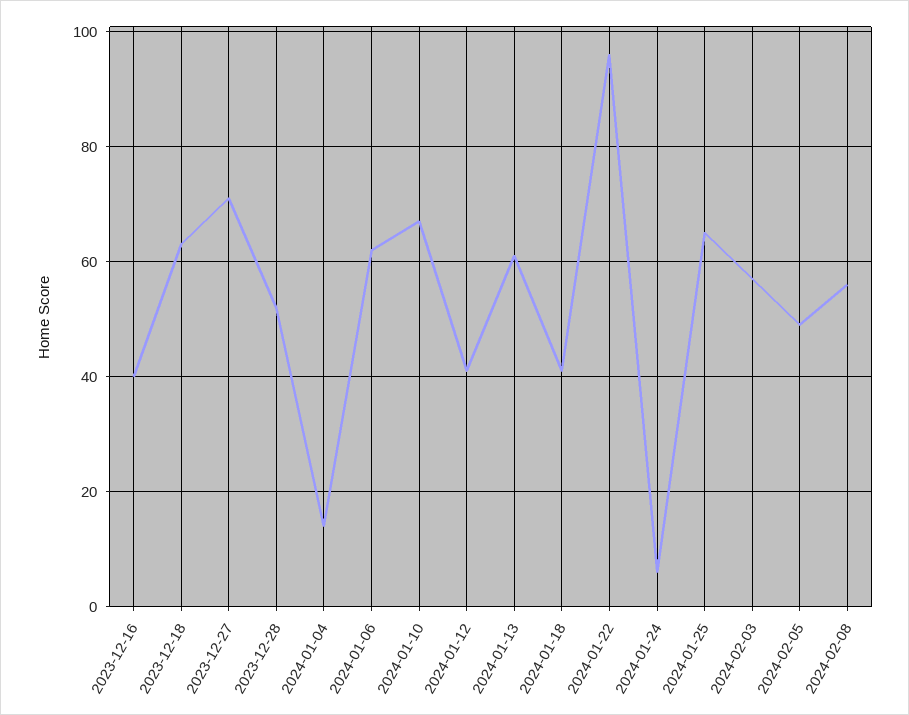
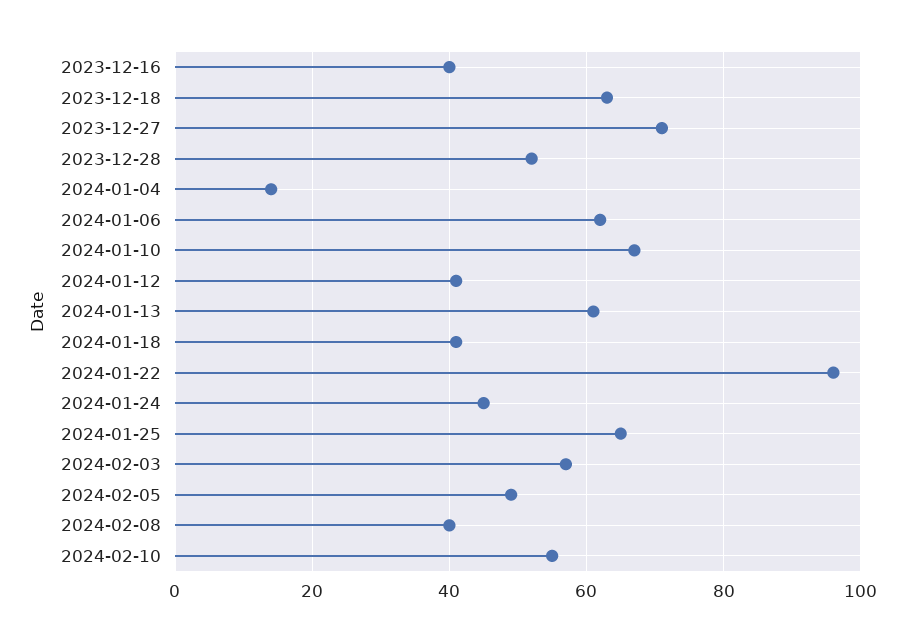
2024-01-24: 5 -> 45
2024-02-08: 55 -> 40
2024-02-10: none -> 55

